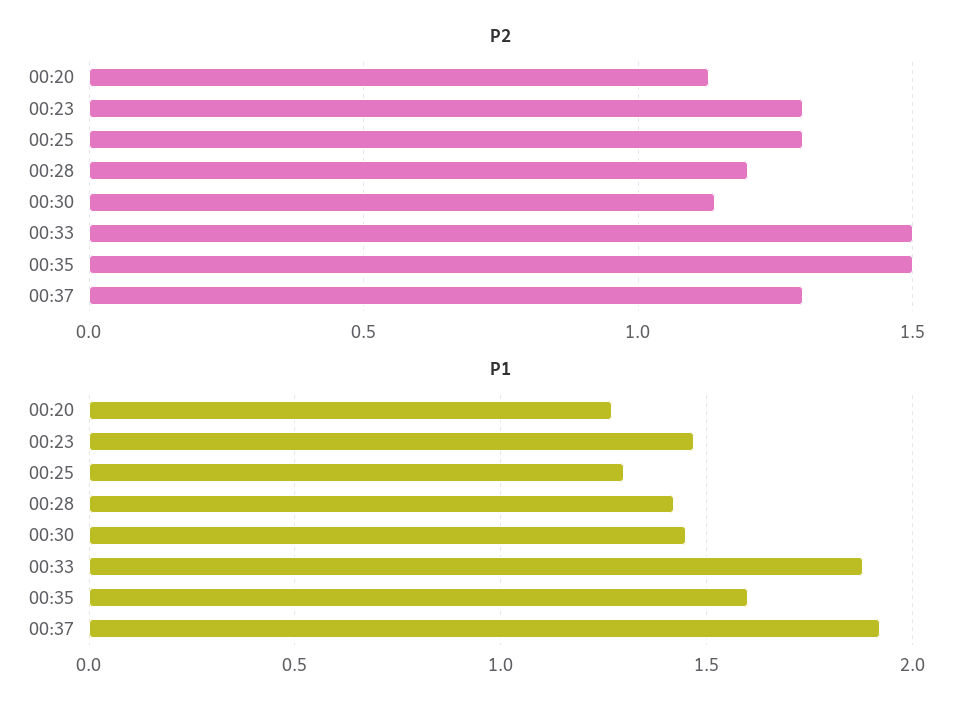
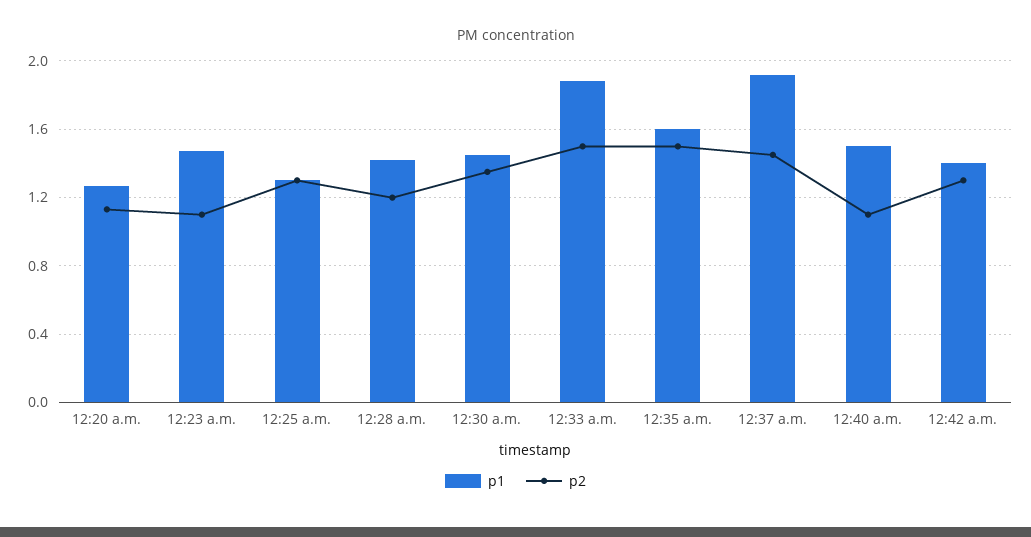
P2, 00:23: 1.3 -> 1.1
P2, 00:30: 1.15 -> 1.35
P2, 00:37: 1.3 -> 1.45
P1, 12:40 a.m.: none -> 1.5
P2, 12:40 a.m.: none -> 1.1
P1, 12:42 a.m.: none -> 1.4
P2, 12:42 a.m.: none -> 1.3

